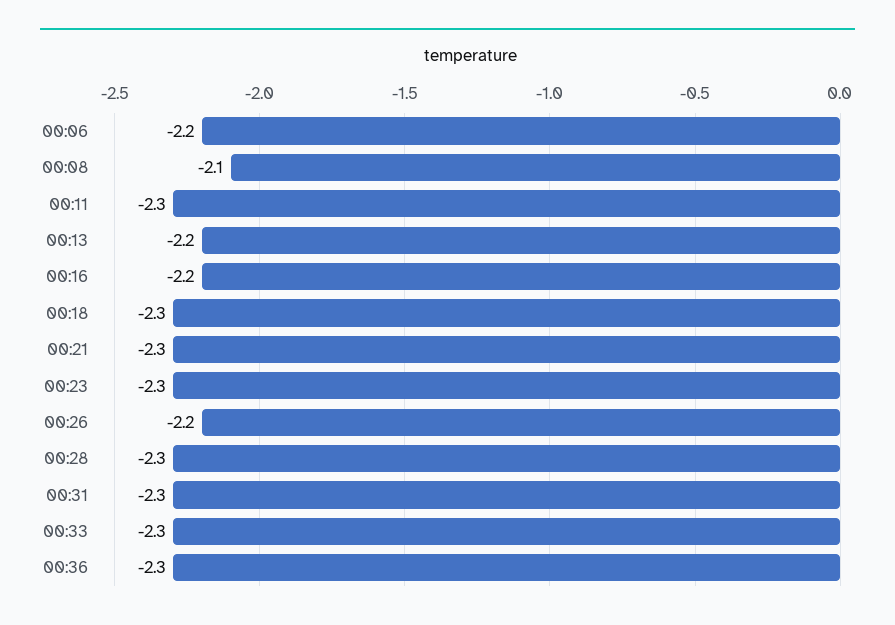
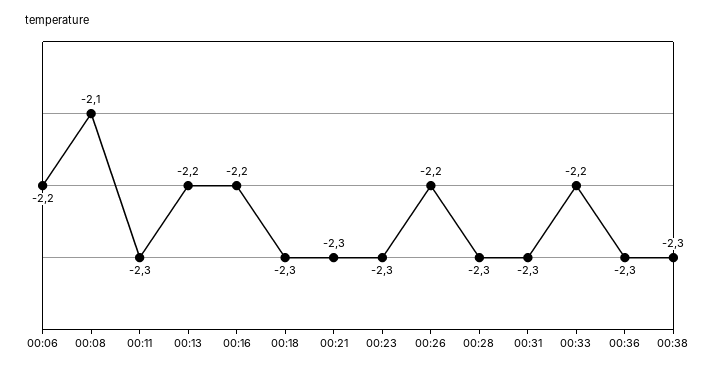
00:33: -2.3 -> -2.2
00:38: none -> -2.3

